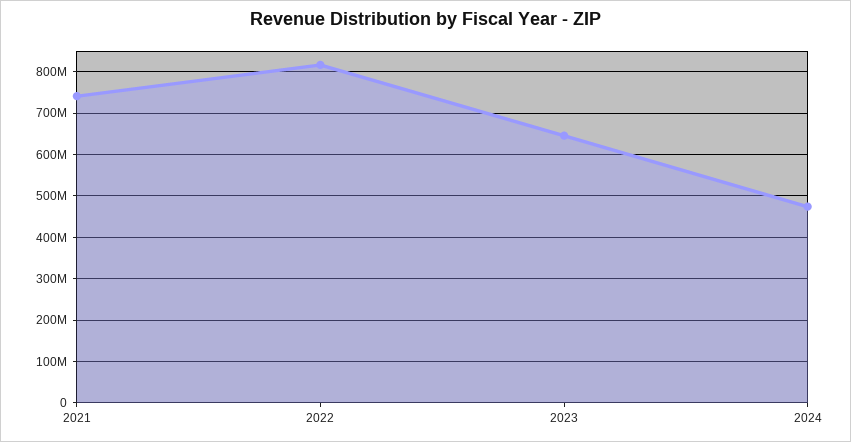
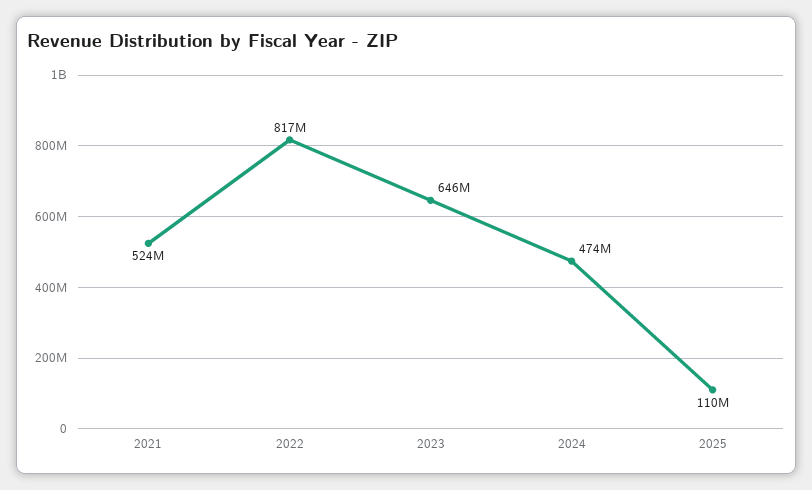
2021: 740000000 -> 524000000
2025: none -> 110000000

